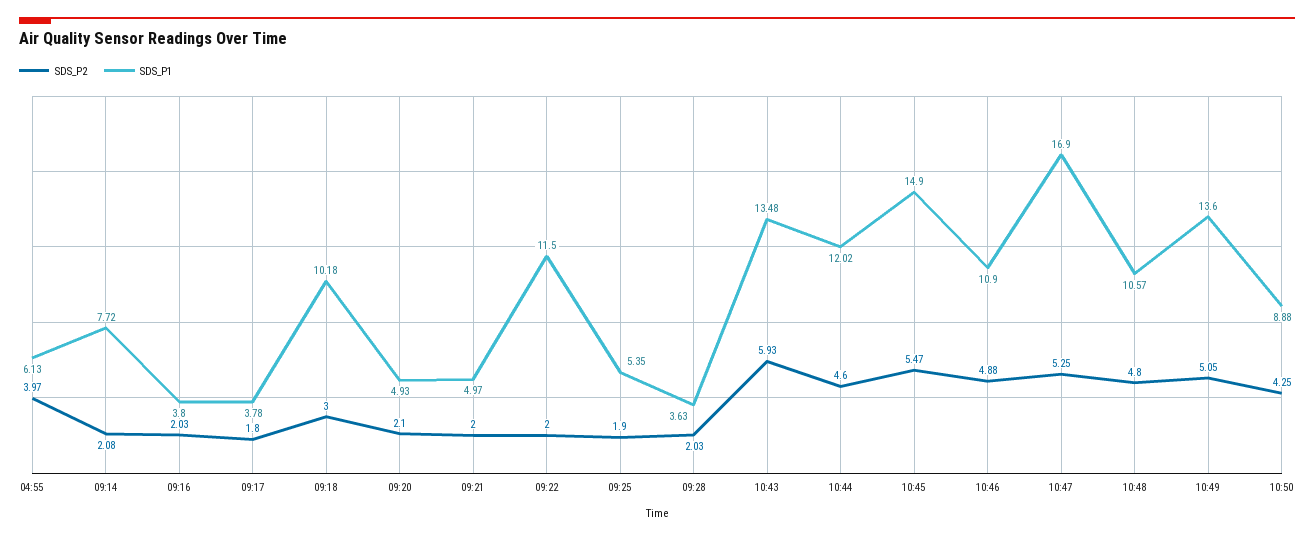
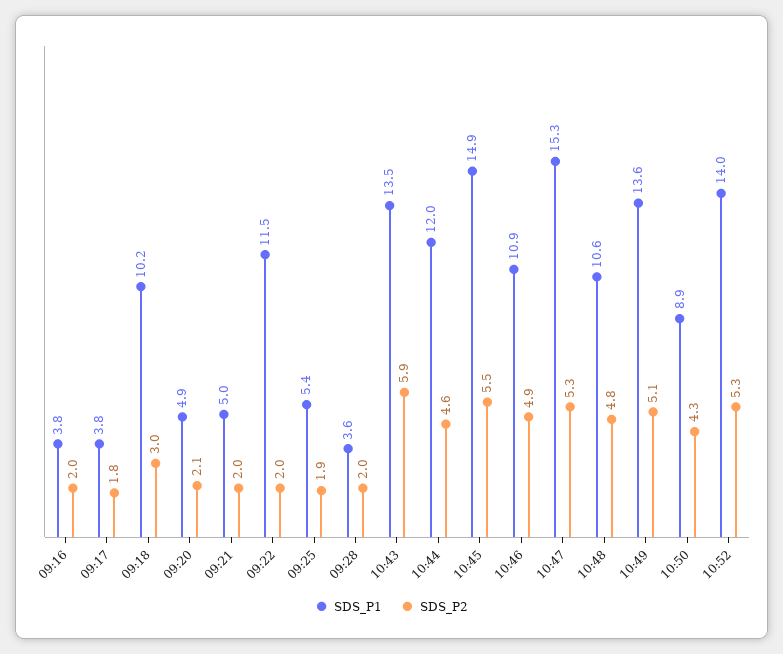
SDS_P2, 04:55: 3.97 -> none
SDS_P1, 04:55: 6.13 -> none
SDS_P2, 09:14: 2.08 -> none
SDS_P1, 09:14: 7.72 -> none
SDS_P1, 10:47: 16.9 -> 15.3
SDS_P1, 10:52: none -> 14
SDS_P2, 10:52: none -> 5.3

